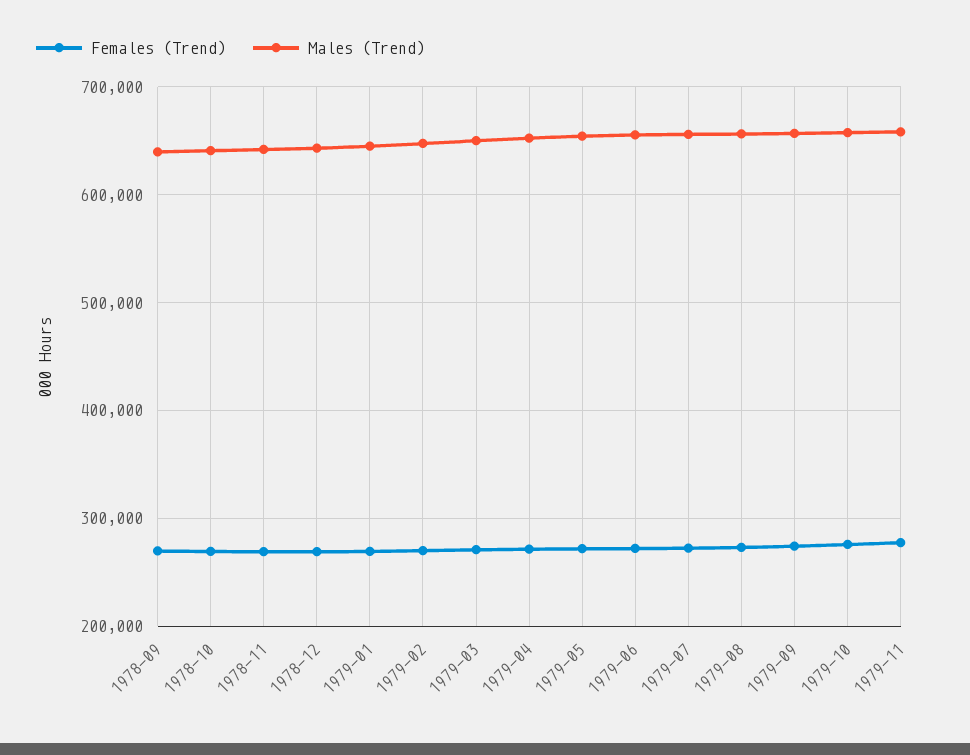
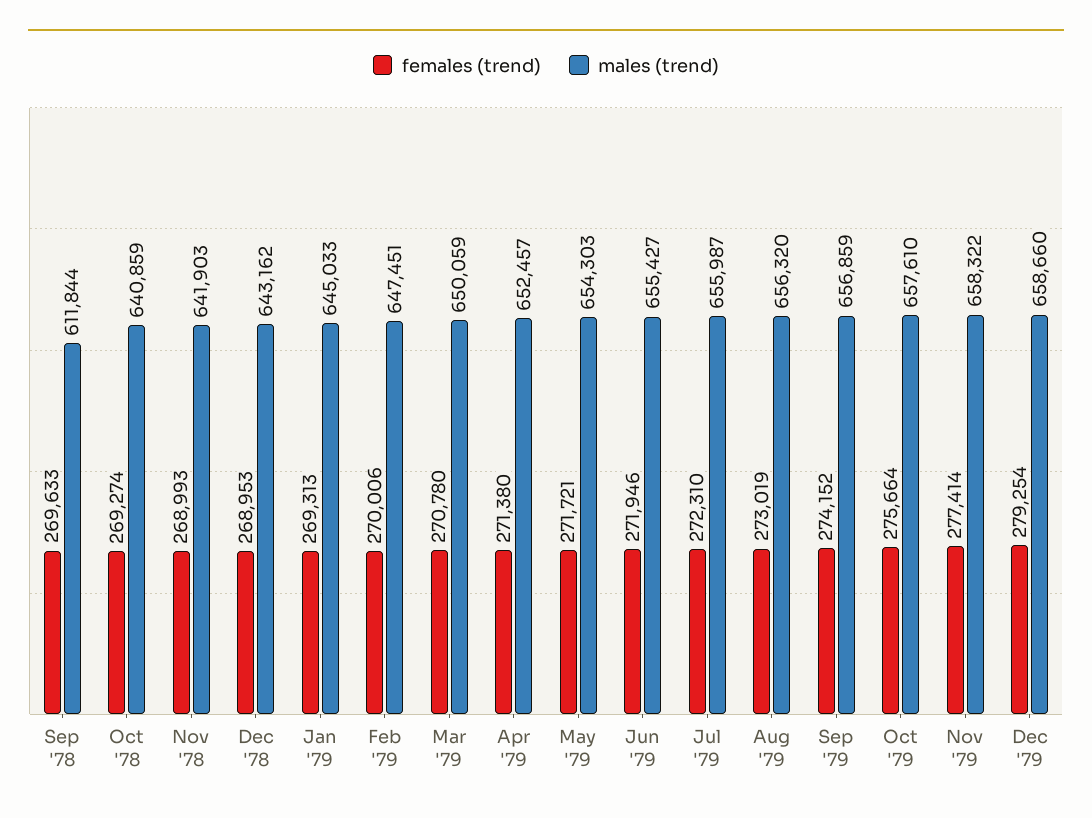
Males (Trend), 1978-09: 640000 -> 611844
Females (Trend), Dec '79: none -> 279254
Males (Trend), Dec '79: none -> 658660

